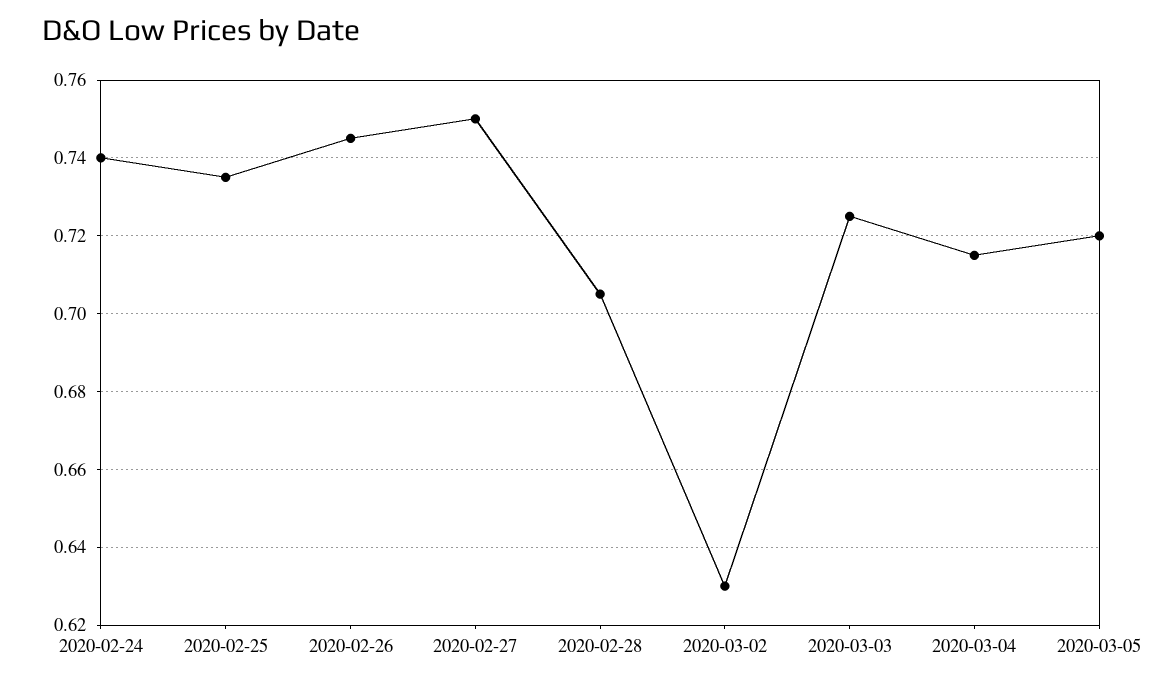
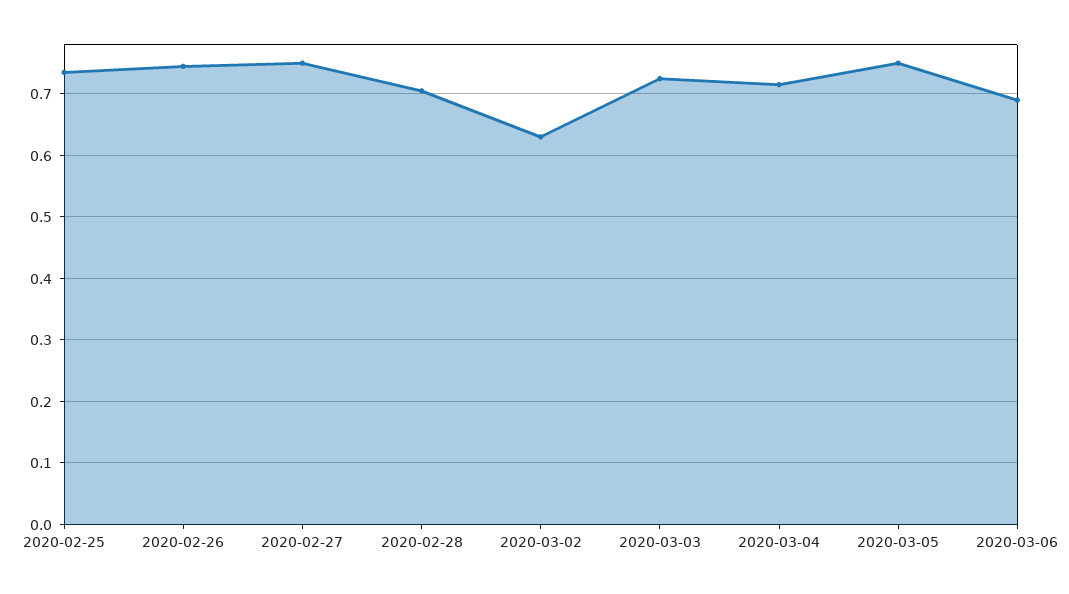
2020-02-24: 0.74 -> none
2020-03-05: 0.72 -> 0.75
2020-03-06: none -> 0.69

